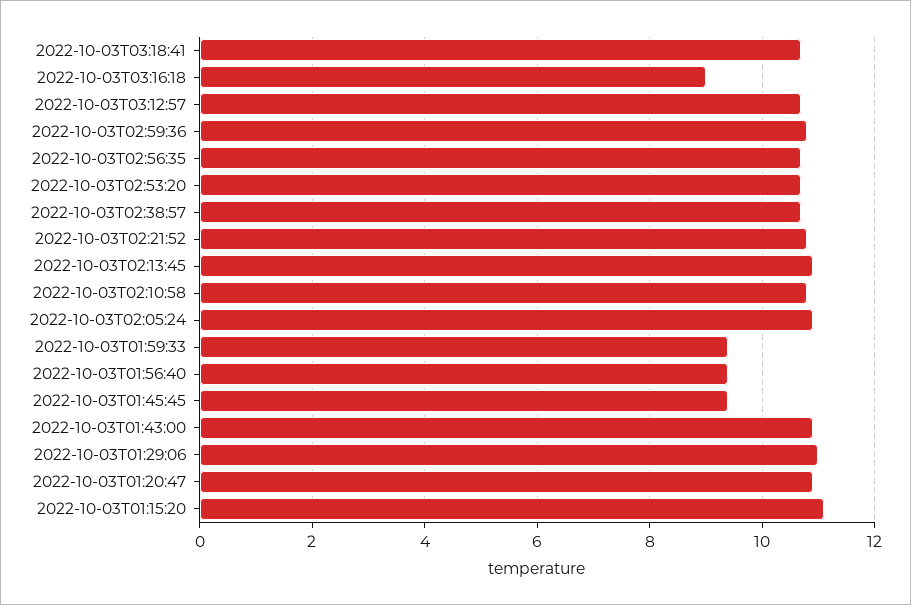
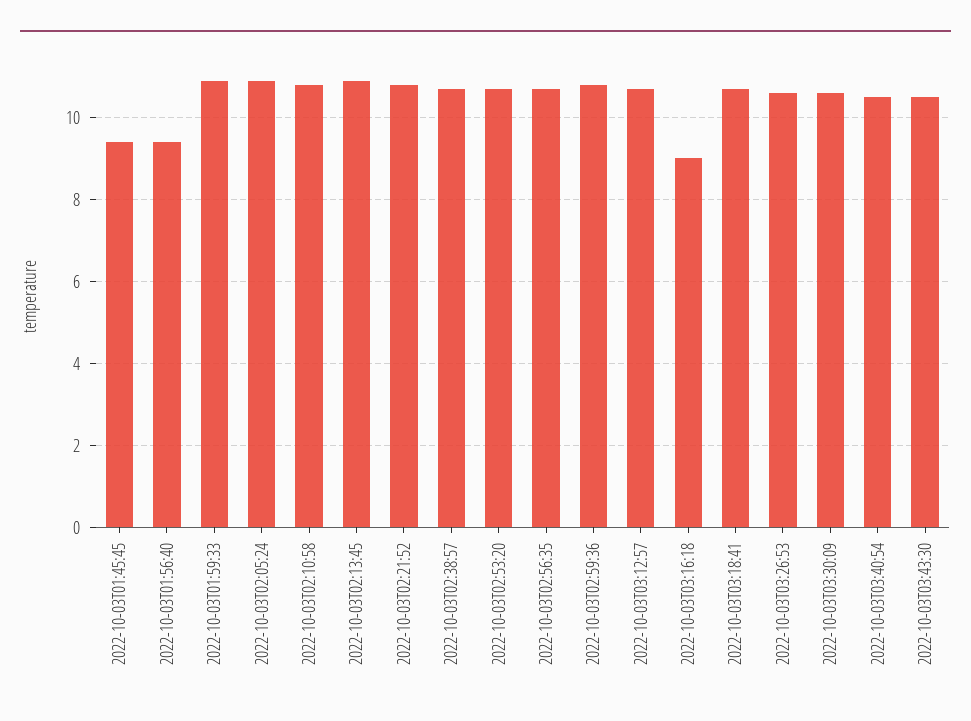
2022-10-03T01:59:33: 9.5 -> 11
2022-10-03T01:43:00: 11 -> none
2022-10-03T01:29:06: 11 -> none
2022-10-03T01:20:47: 11 -> none
2022-10-03T01:15:20: 11 -> none
2022-10-03T03:26:53: none -> 10.5
2022-10-03T03:30:09: none -> 10.5
2022-10-03T03:40:54: none -> 10.5
2022-10-03T03:43:30: none -> 10.5

